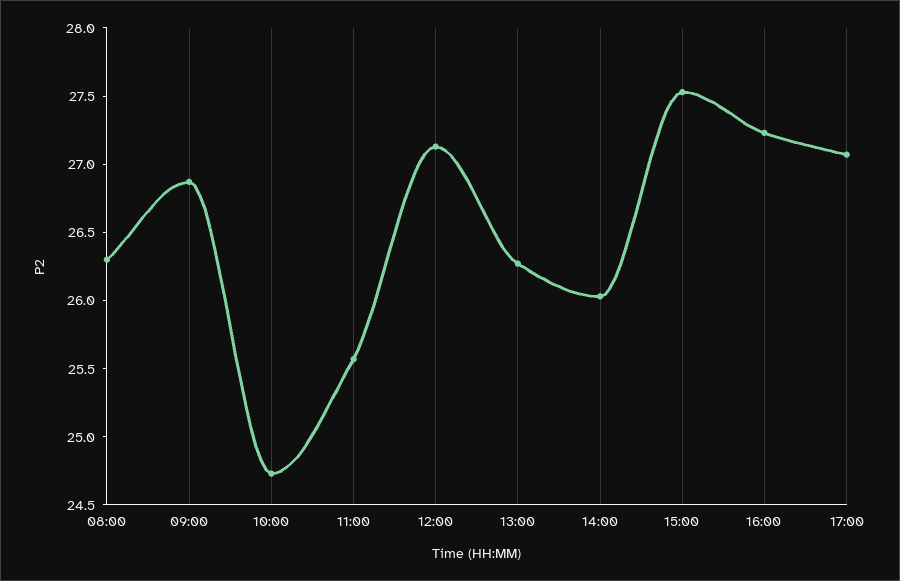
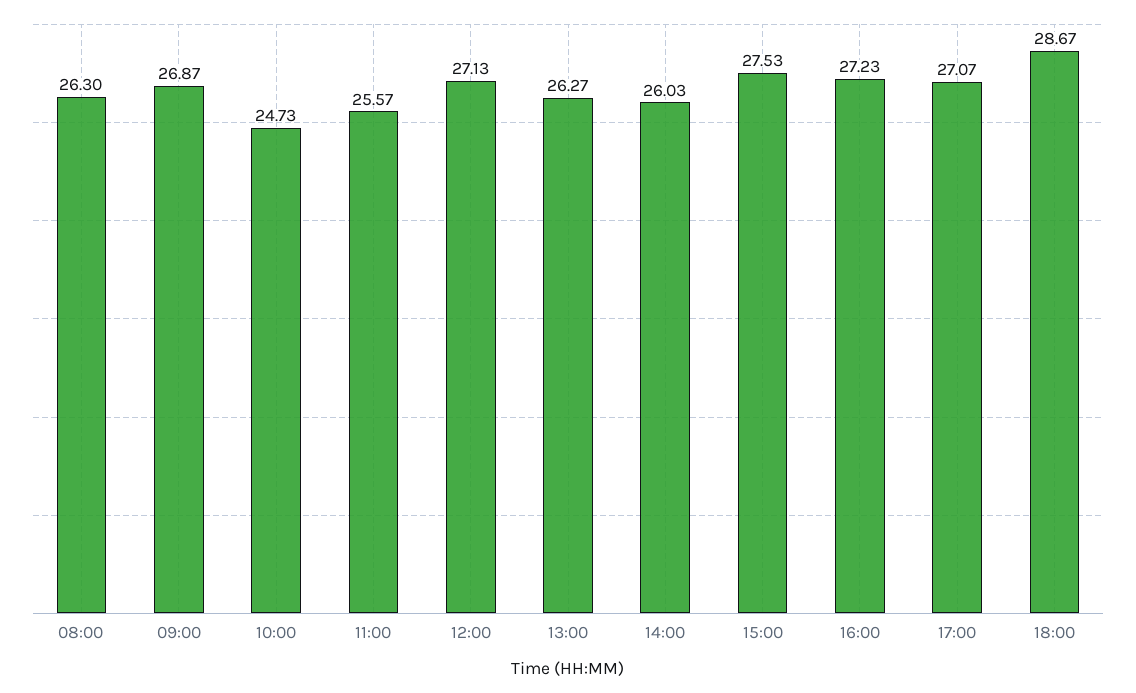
18:00: none -> 28.67

